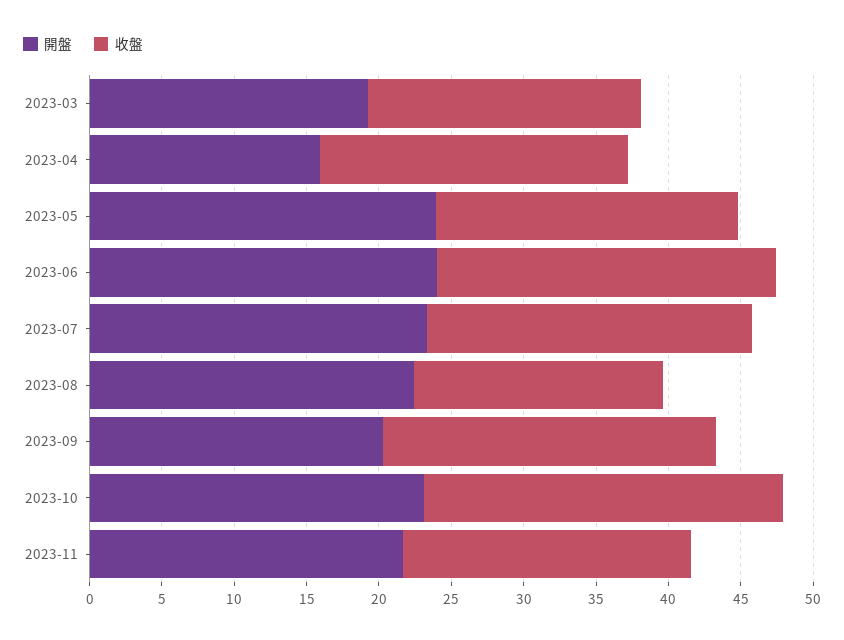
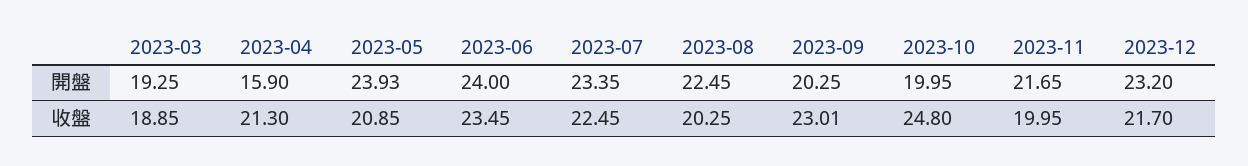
收盤, 2023-08: 17 -> 20.25
開盤, 2023-10: 23 -> 19.95
開盤, 2023-12: none -> 23.2
收盤, 2023-12: none -> 21.7

